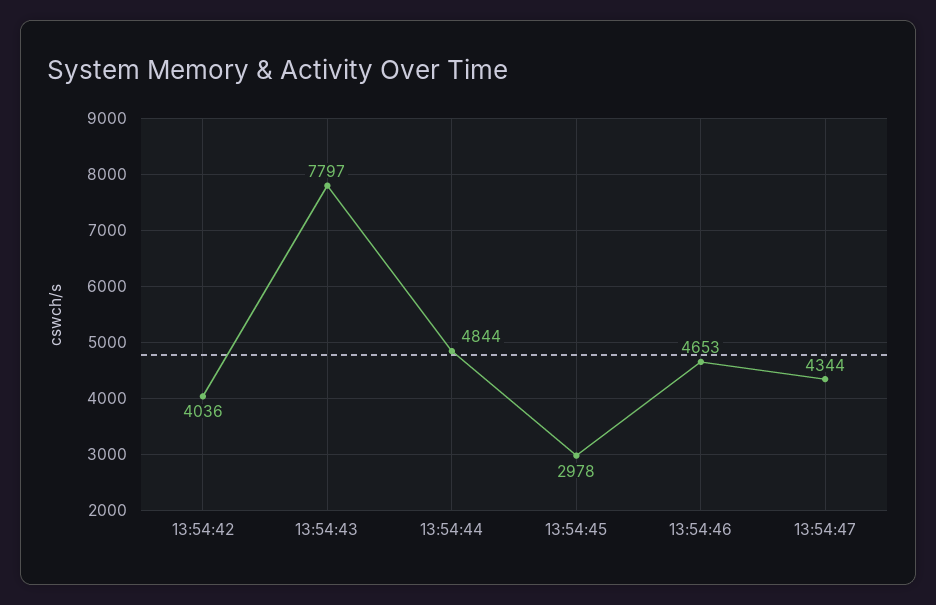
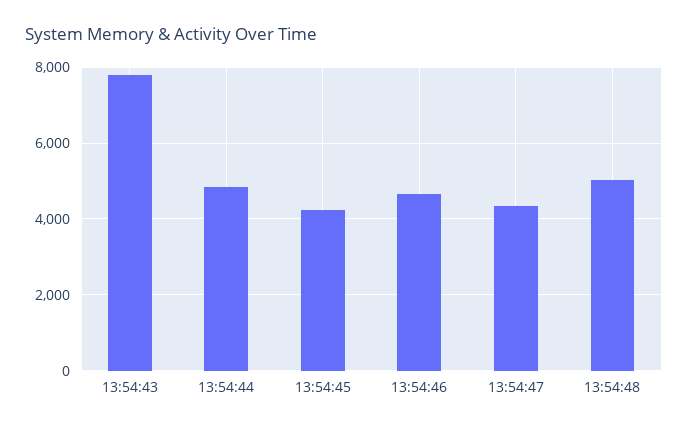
13:54:42: 4036 -> none
13:54:45: 2978 -> 4200
13:54:48: none -> 5000

